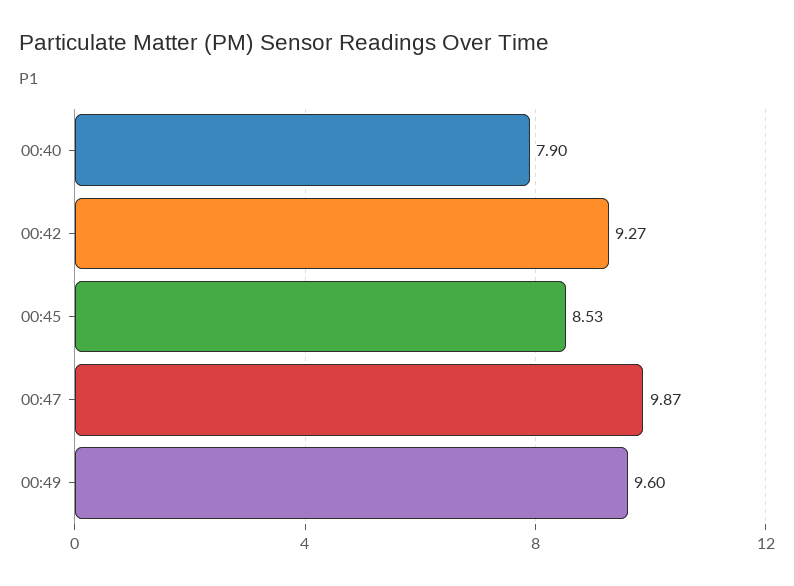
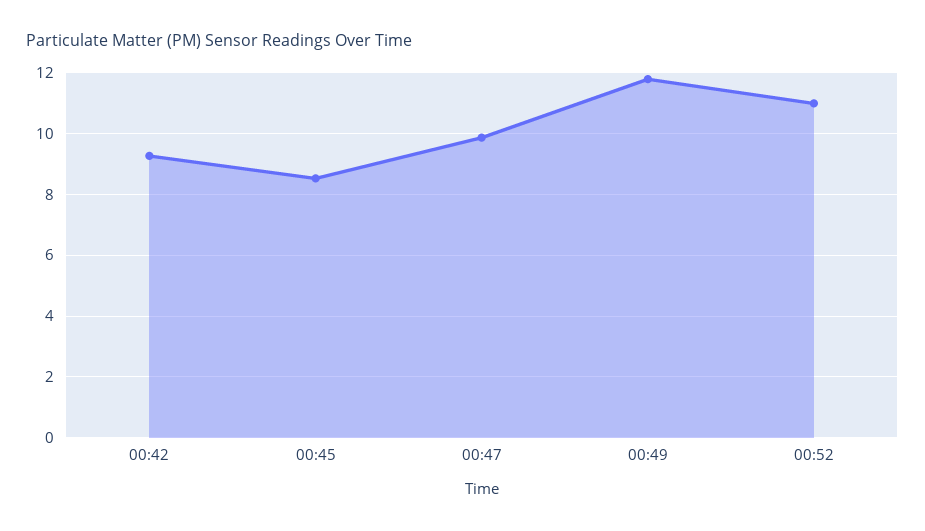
00:40: 7.9 -> none
00:49: 9.6 -> 11.8
00:52: none -> 11

